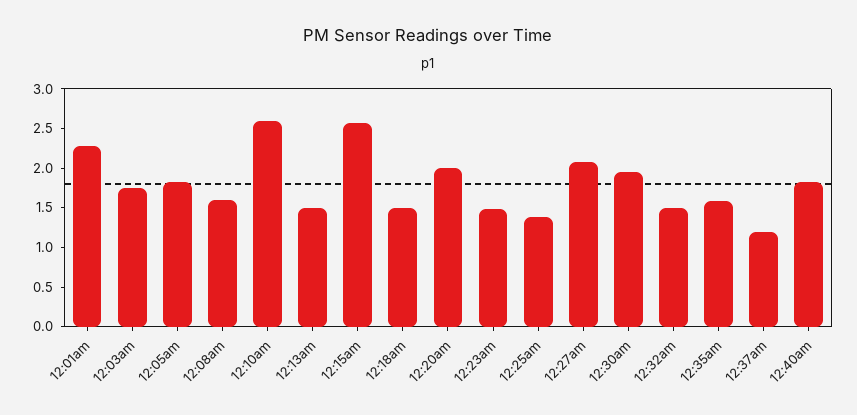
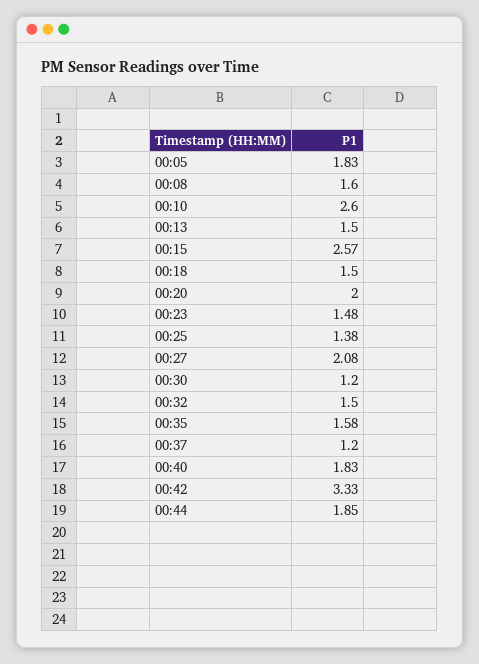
12:01am: 2.25 -> none
12:03am: 1.75 -> none
12:30am: 2 -> 1.2
00:42: none -> 3.33
00:44: none -> 1.85

